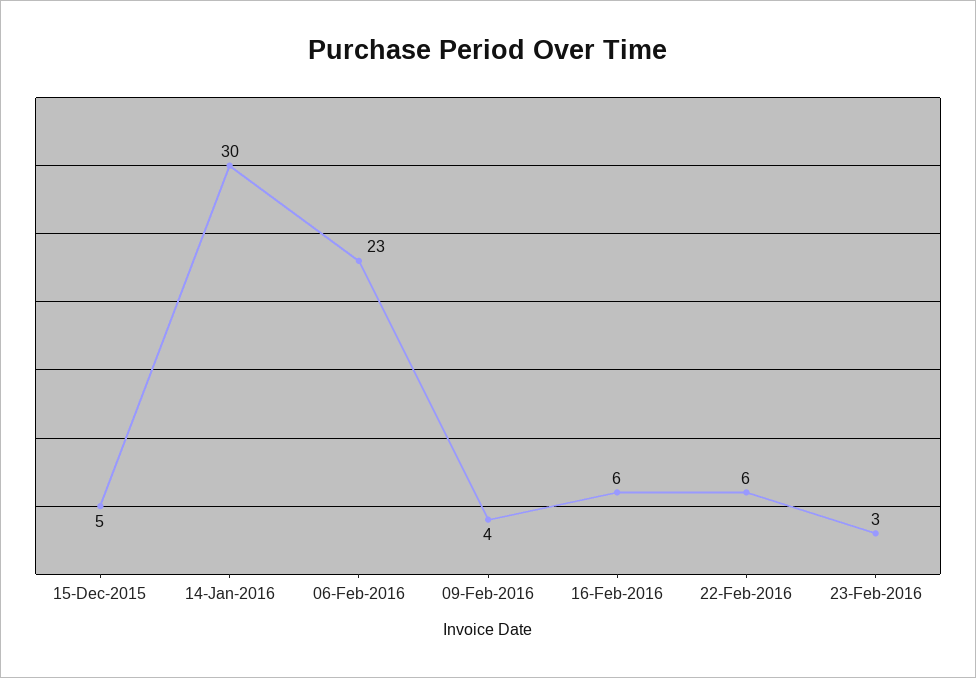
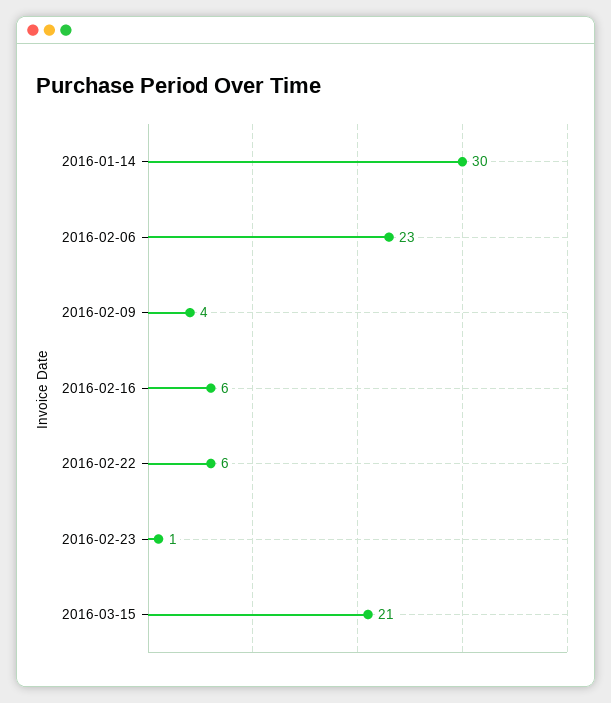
15-Dec-2015: 5 -> none
23-Feb-2016: 3 -> 1
2016-03-15: none -> 21

